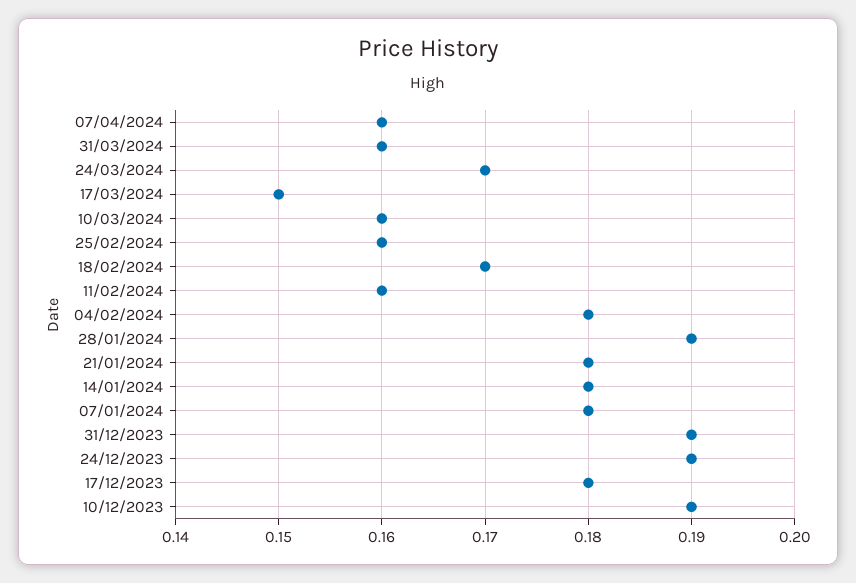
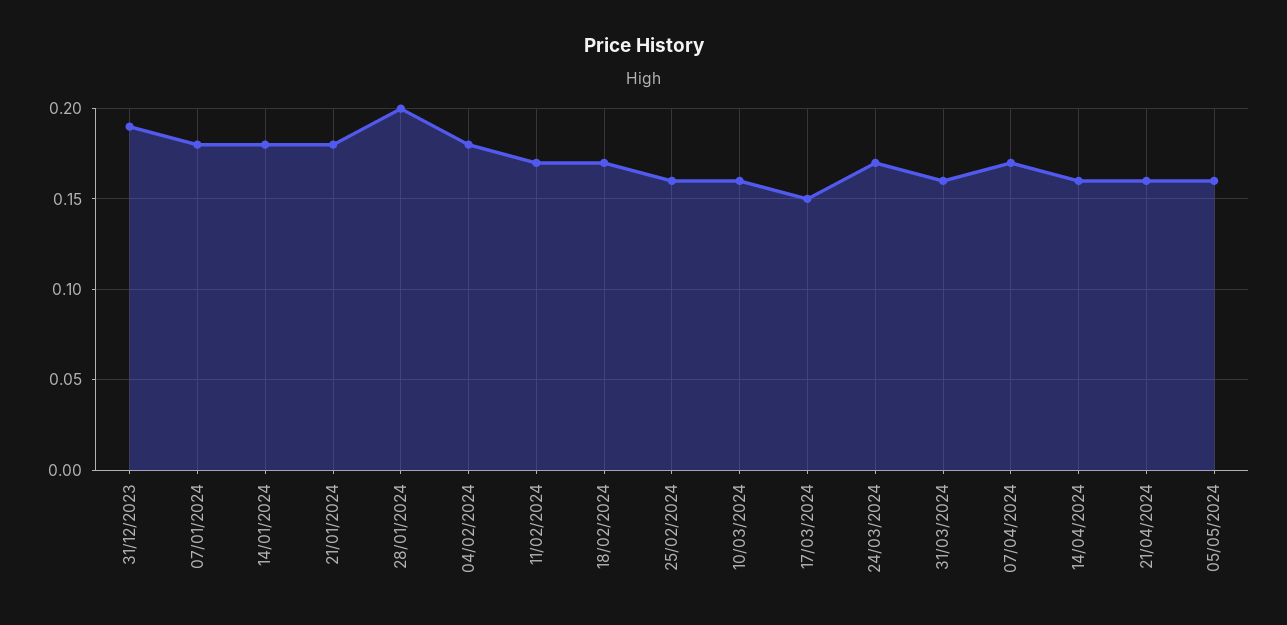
07/04/2024: 0.16 -> 0.17
11/02/2024: 0.16 -> 0.17
28/01/2024: 0.19 -> 0.2
24/12/2023: 0.19 -> none
17/12/2023: 0.18 -> none
10/12/2023: 0.19 -> none
14/04/2024: none -> 0.16
21/04/2024: none -> 0.16
05/05/2024: none -> 0.16

